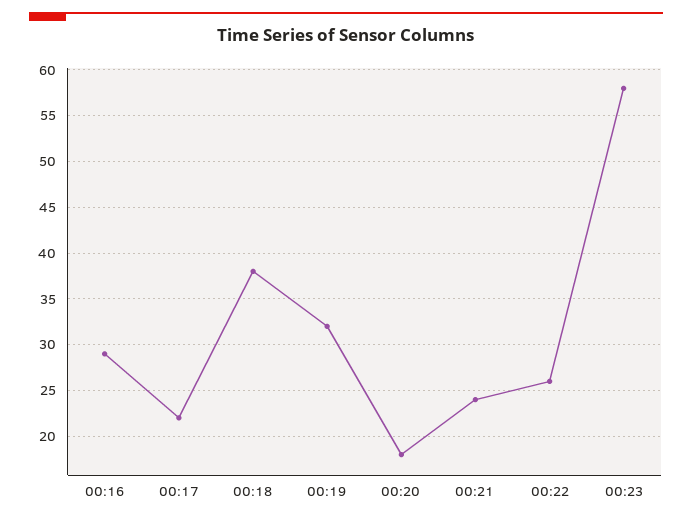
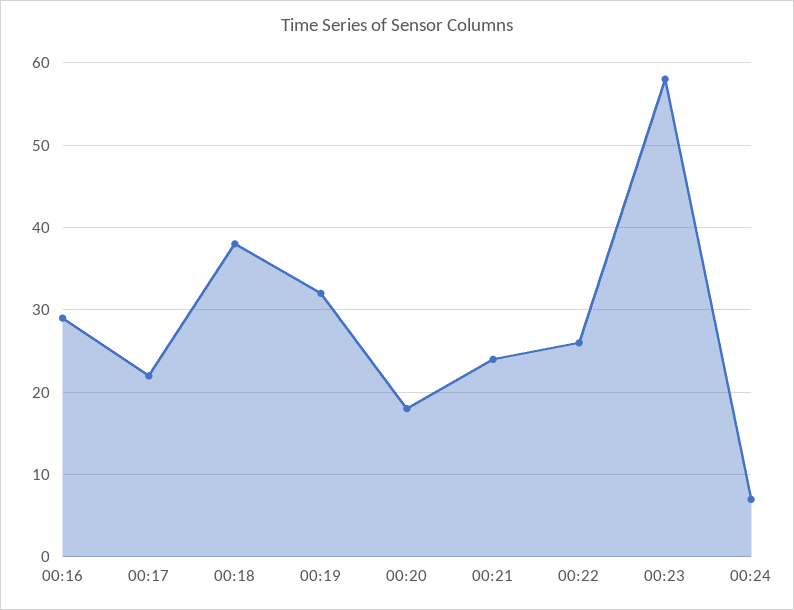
00:24: none -> 7

